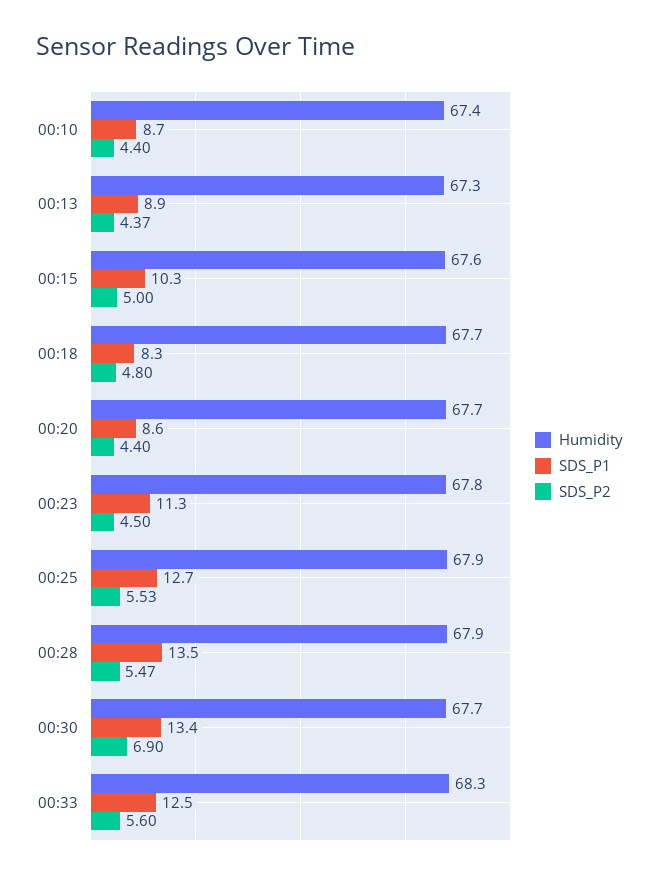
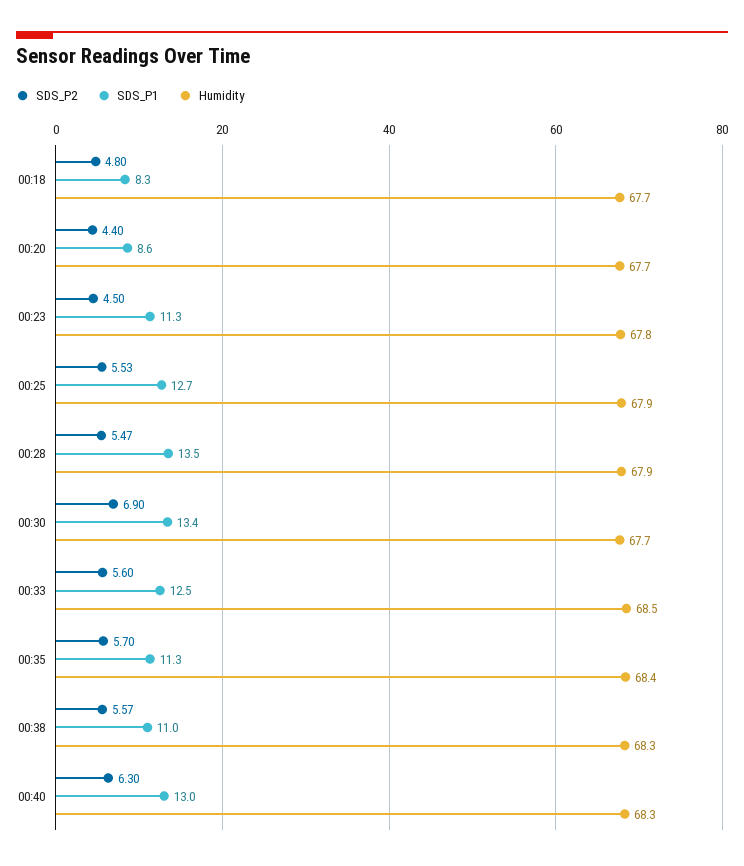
Humidity, 00:10: 67.4 -> none
SDS_P1, 00:10: 8.7 -> none
SDS_P2, 00:10: 4.4 -> none
Humidity, 00:13: 67.3 -> none
SDS_P1, 00:13: 8.9 -> none
SDS_P2, 00:13: 4.37 -> none
Humidity, 00:15: 67.6 -> none
SDS_P1, 00:15: 10.3 -> none
SDS_P2, 00:15: 5 -> none
Humidity, 00:33: 68.3 -> 68.5
SDS_P2, 00:35: none -> 5.7
SDS_P1, 00:35: none -> 11.3
Humidity, 00:35: none -> 68.4
SDS_P2, 00:38: none -> 5.57
SDS_P1, 00:38: none -> 11
Humidity, 00:38: none -> 68.3
SDS_P2, 00:40: none -> 6.3
SDS_P1, 00:40: none -> 13
Humidity, 00:40: none -> 68.3

